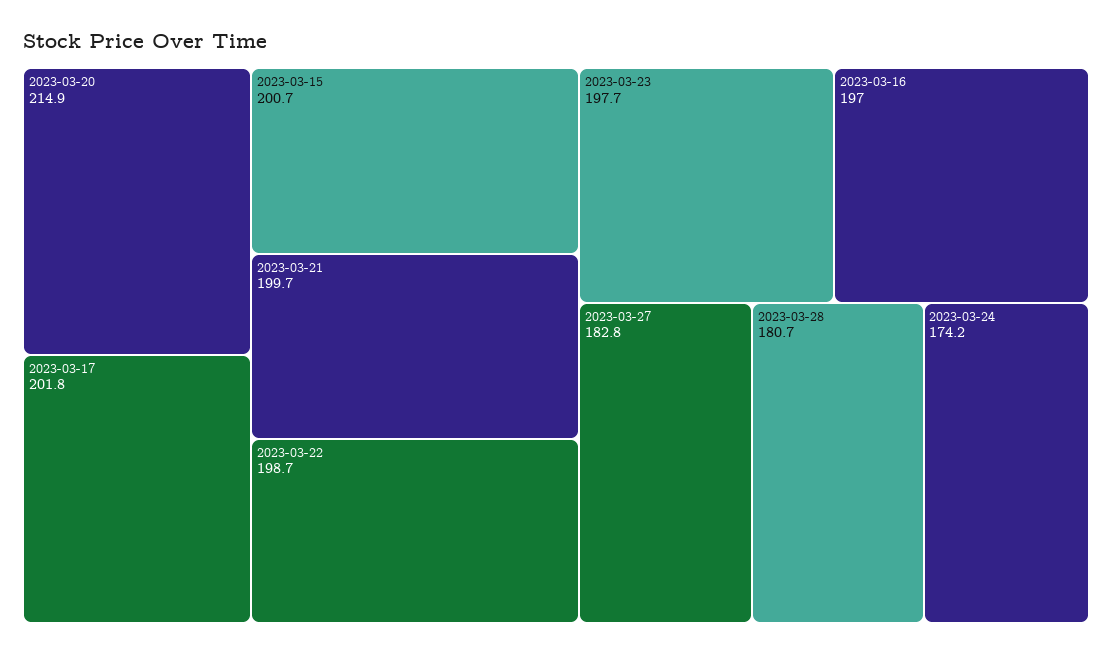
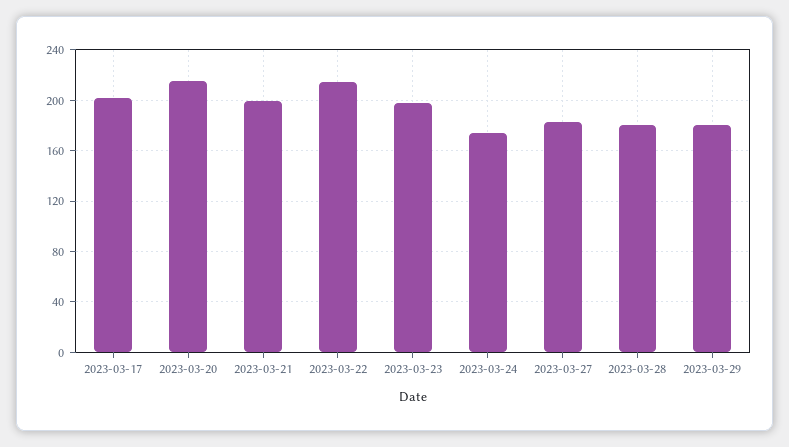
2023-03-15: 200.7 -> none
2023-03-22: 198.7 -> 215
2023-03-16: 197 -> none
2023-03-29: none -> 180

